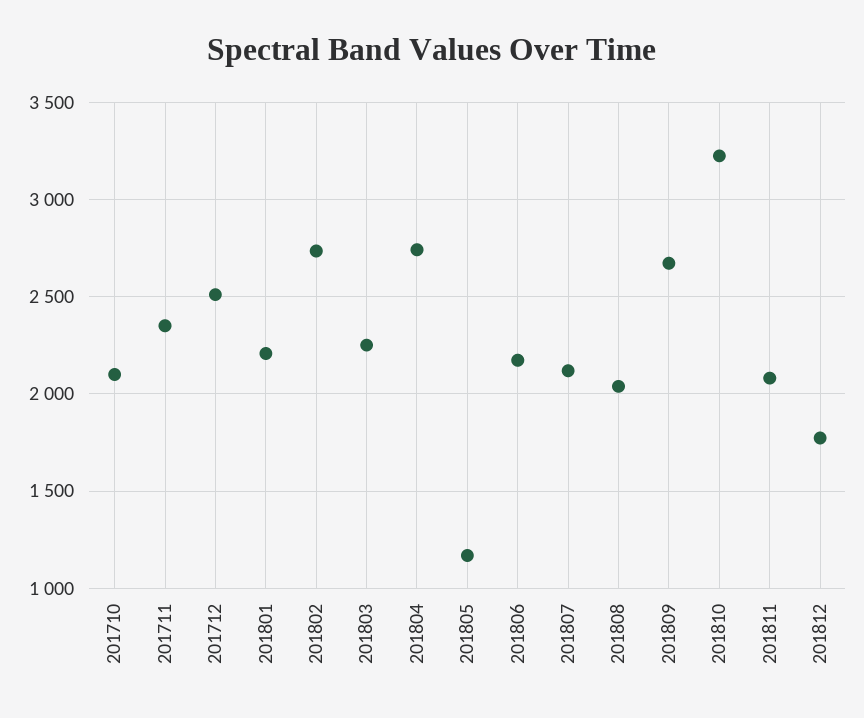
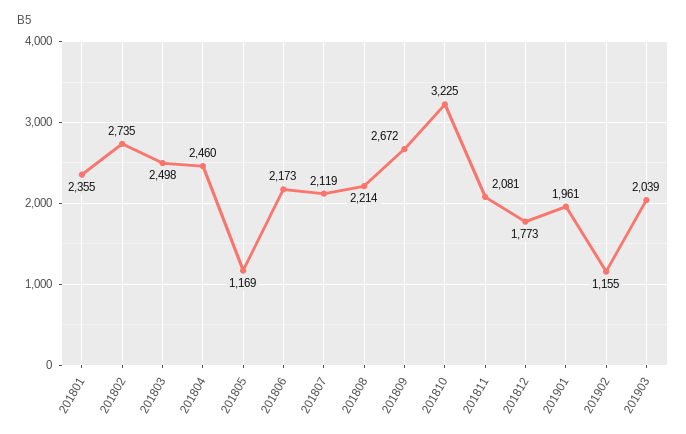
201710: 2100 -> none
201711: 2350 -> none
201712: 2500 -> none
201801: 2200 -> 2355
201803: 2250 -> 2498
201804: 2750 -> 2460
201808: 2050 -> 2214
201901: none -> 1961
201902: none -> 1155
201903: none -> 2039

